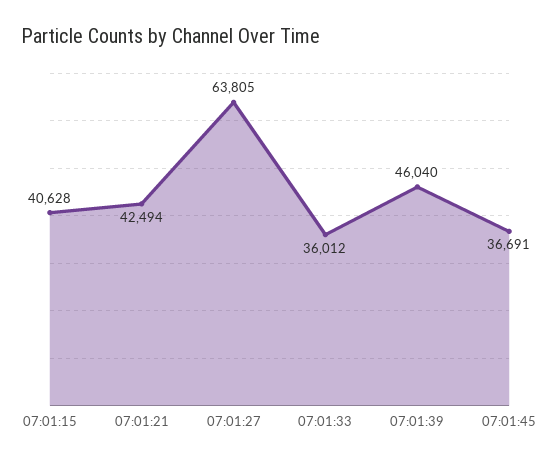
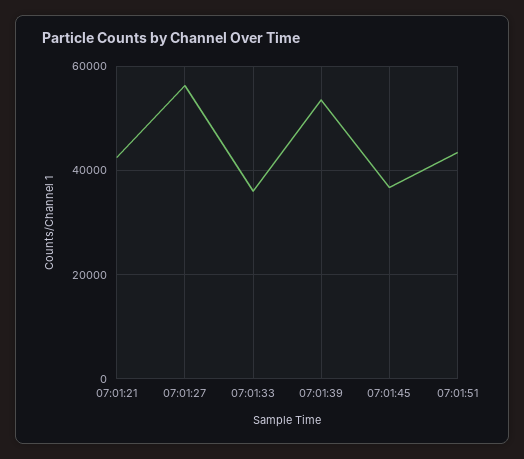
07:01:15: 40628 -> none
07:01:27: 63805 -> 56000
07:01:39: 46040 -> 54000
07:01:51: none -> 44000

